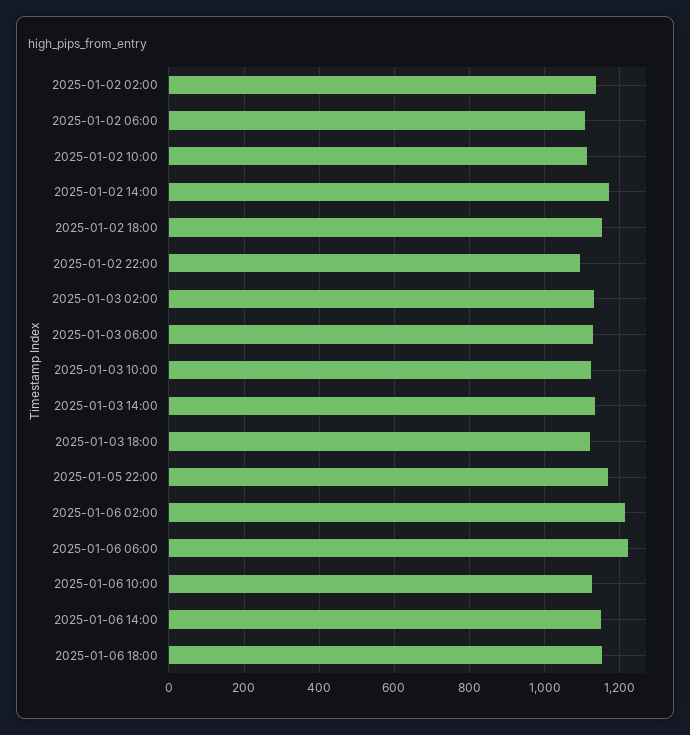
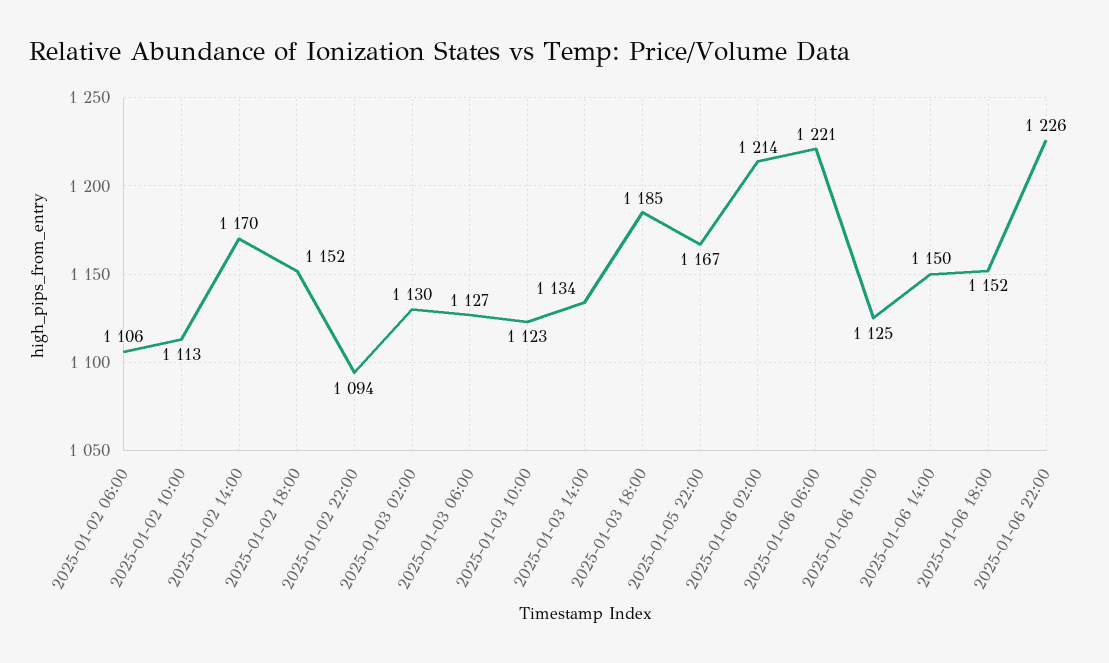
2025-01-02 02:00: 1140 -> none
2025-01-03 18:00: 1120 -> 1185
2025-01-06 22:00: none -> 1226

